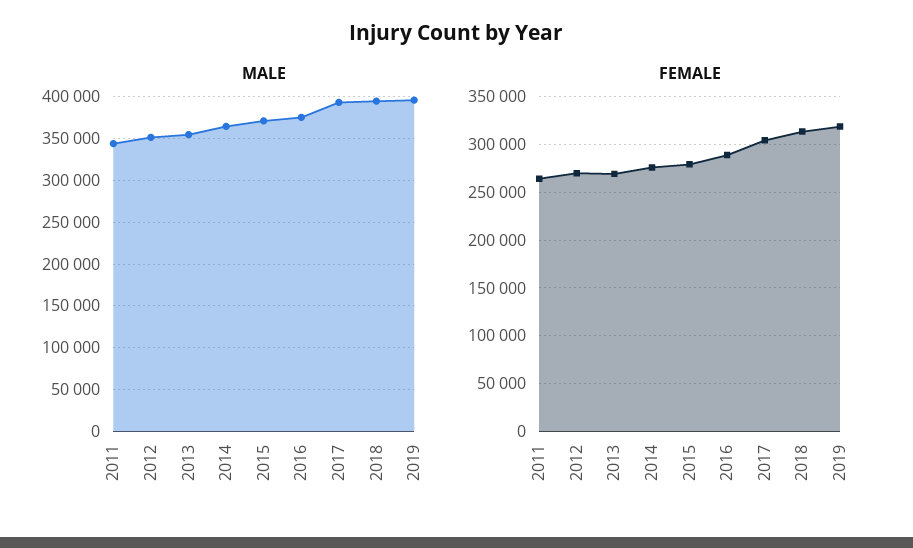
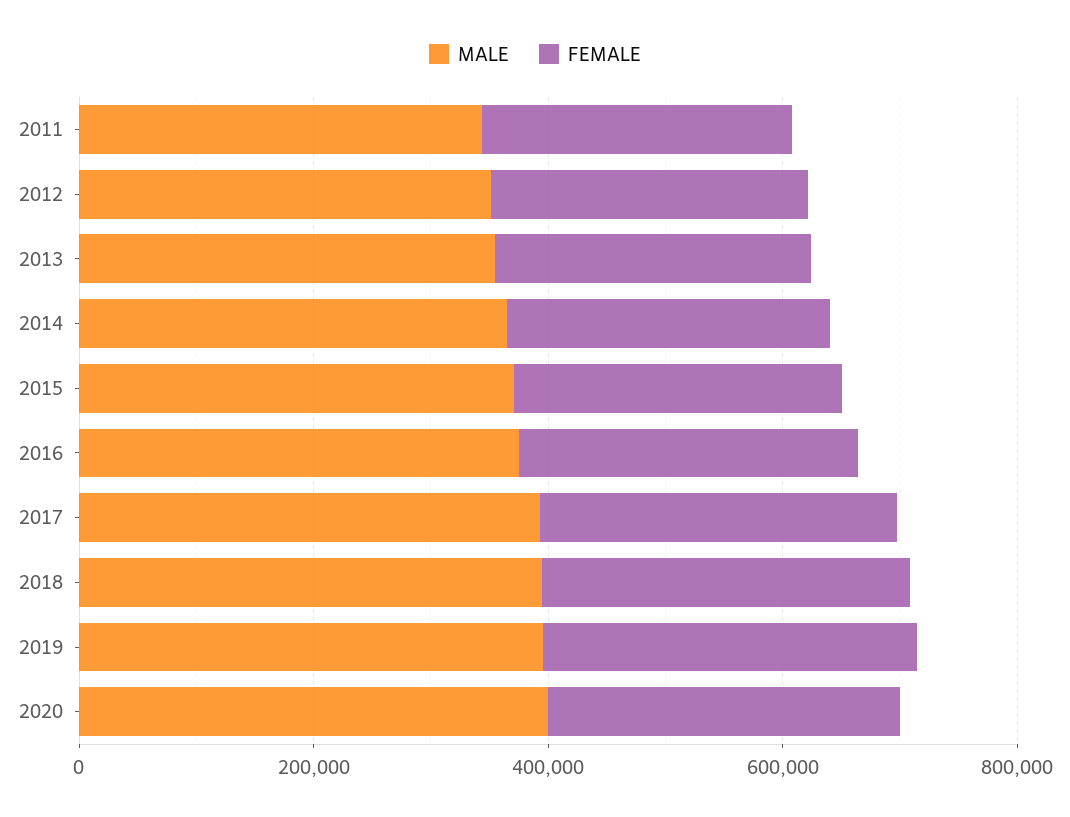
MALE, 2020: none -> 400000
FEMALE, 2020: none -> 300000

